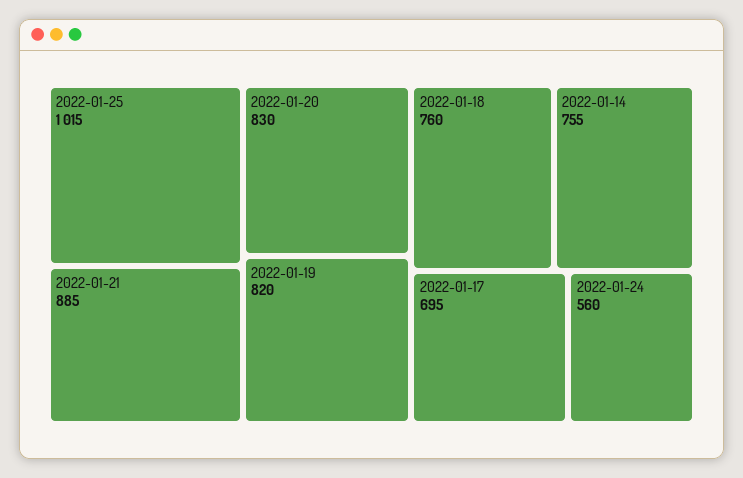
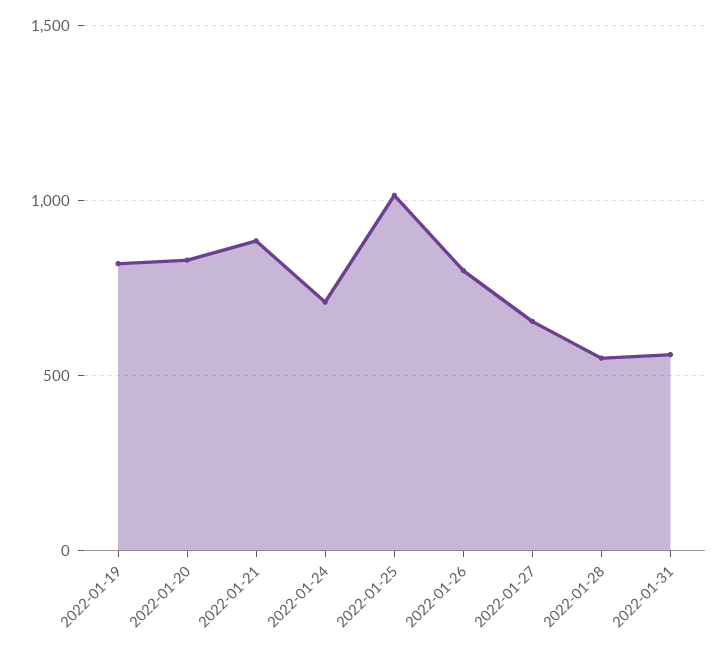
2022-01-18: 760 -> none
2022-01-14: 755 -> none
2022-01-17: 695 -> none
2022-01-24: 560 -> 700
2022-01-26: none -> 800
2022-01-27: none -> 650
2022-01-28: none -> 550
2022-01-31: none -> 550

